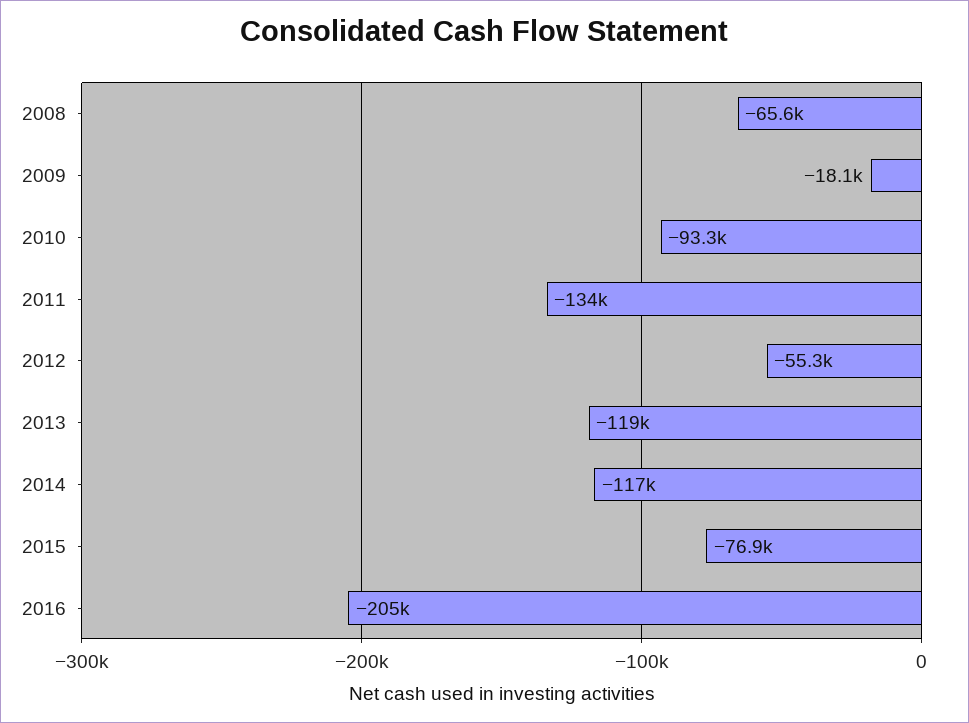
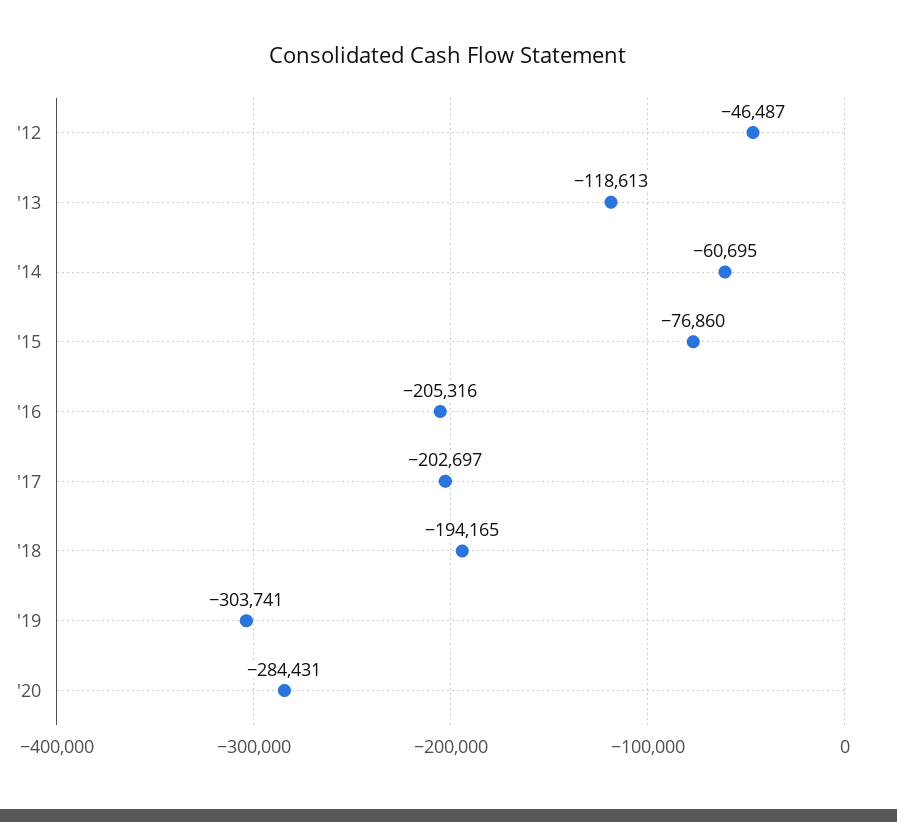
2008: -65600 -> none
2009: -18100 -> none
2010: -93300 -> none
2011: -134000 -> none
2012: -55300 -> -46487
2014: -117000 -> -60695
'17: none -> -202697
'18: none -> -194165
'19: none -> -303741
'20: none -> -284431

